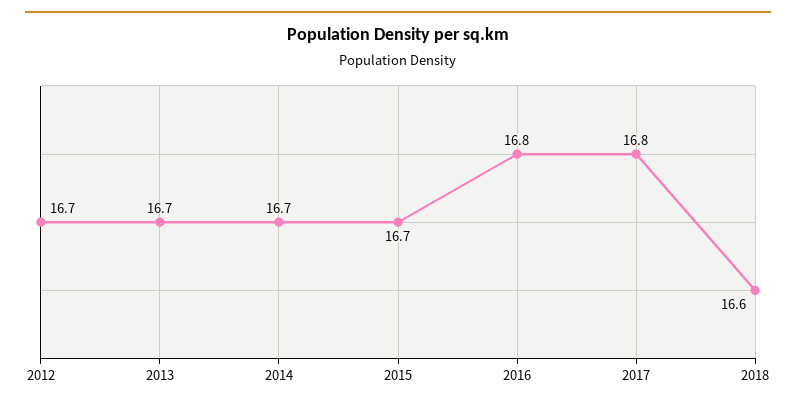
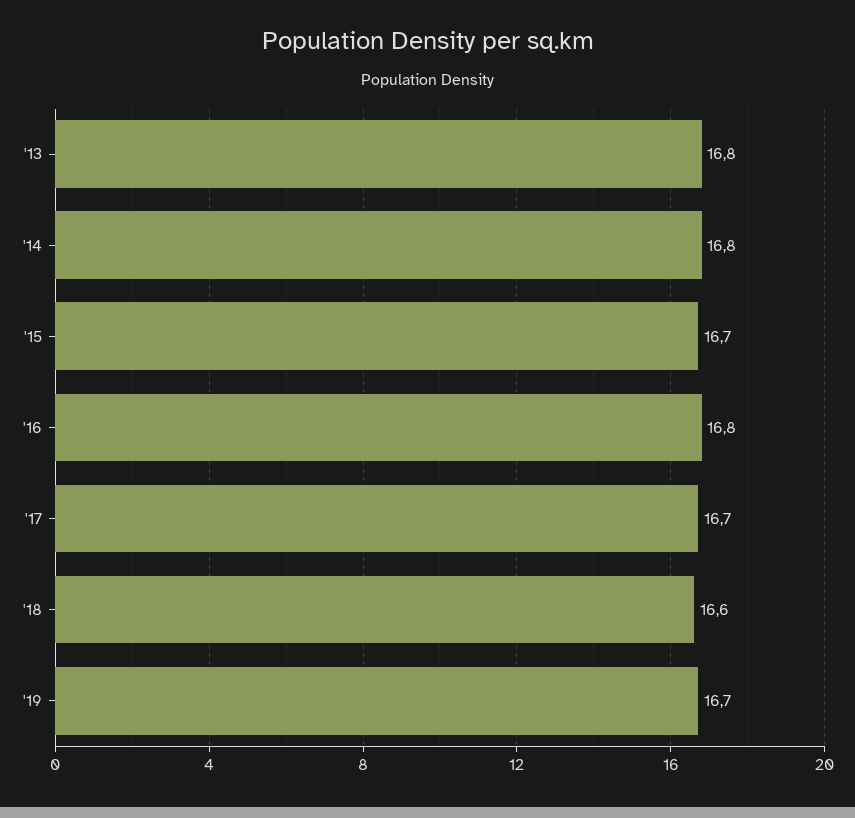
2012: 16.7 -> none
2013: 16.7 -> 16.8
2014: 16.7 -> 16.8
2017: 16.8 -> 16.7
'19: none -> 16.7

